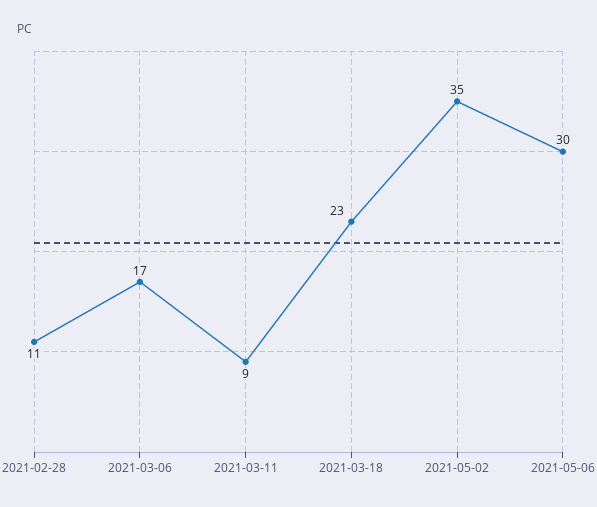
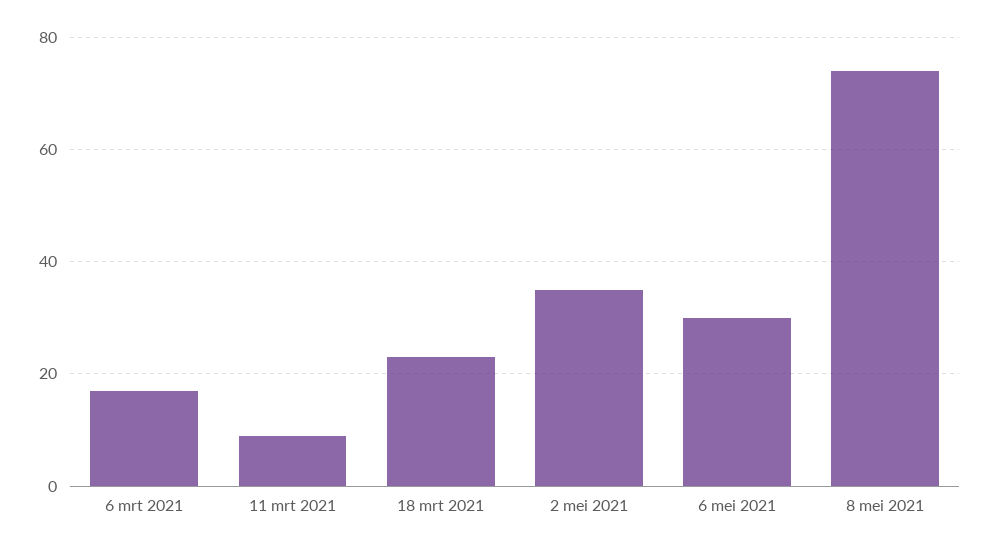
2021-02-28: 11 -> none
8 mei 2021: none -> 75

